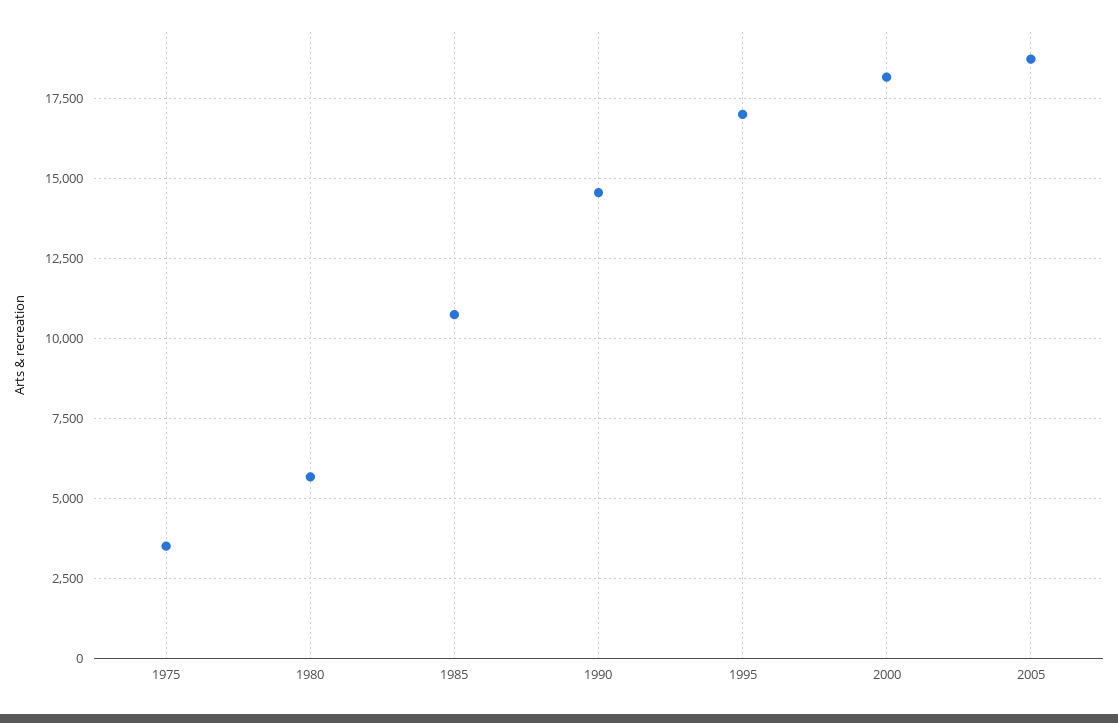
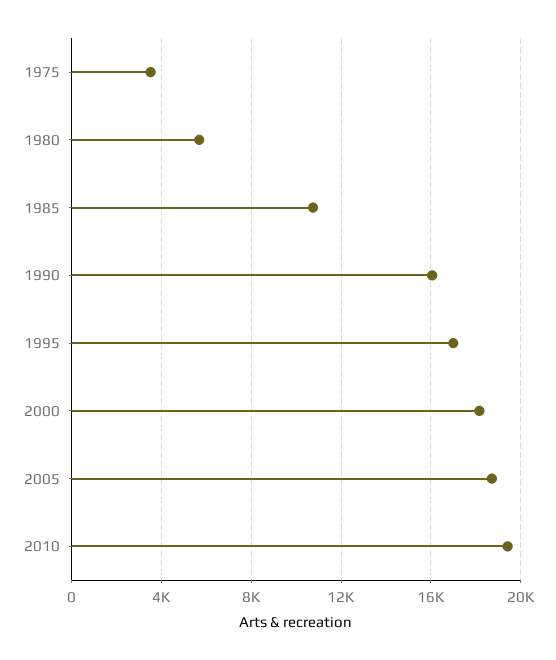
1990: 14500 -> 16000
2010: none -> 19500

